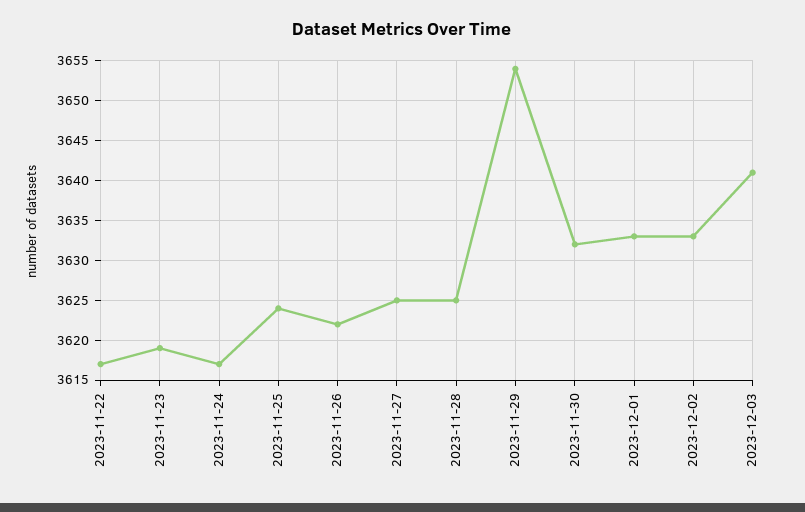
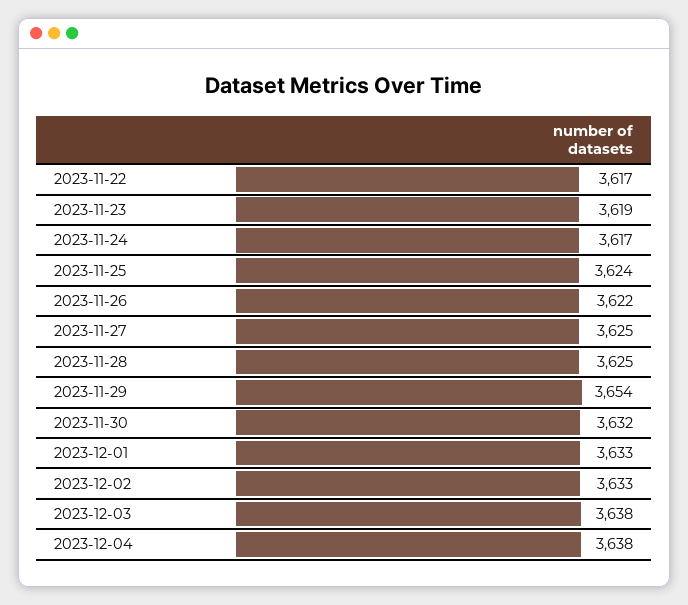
2023-12-03: 3641 -> 3638
2023-12-04: none -> 3638

